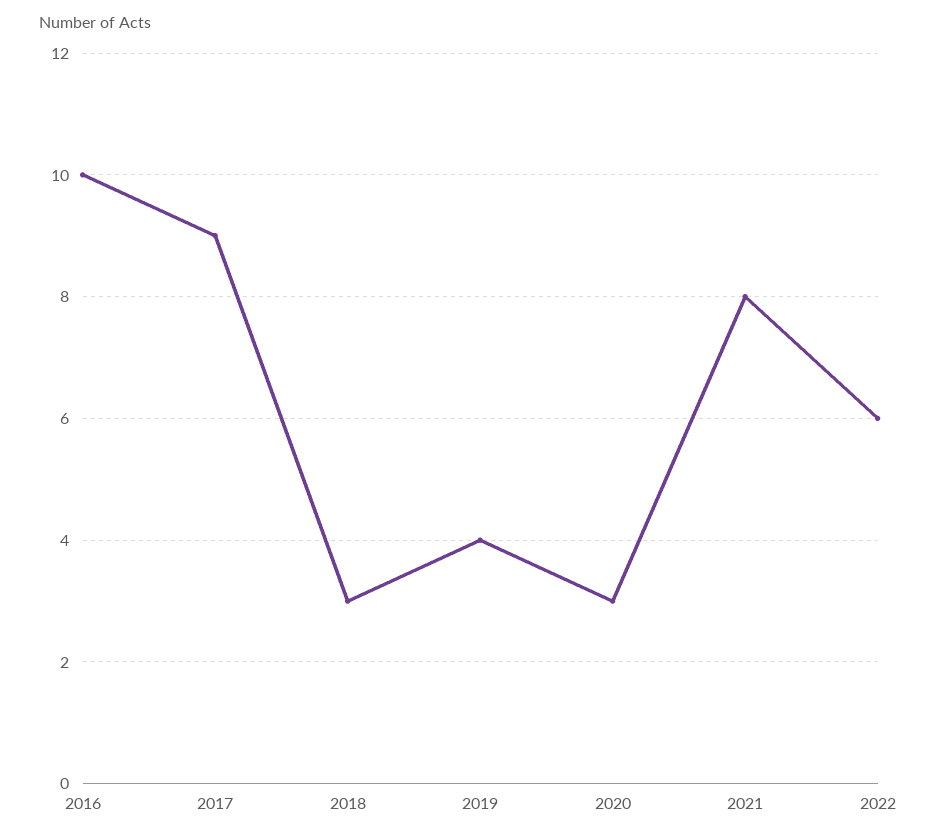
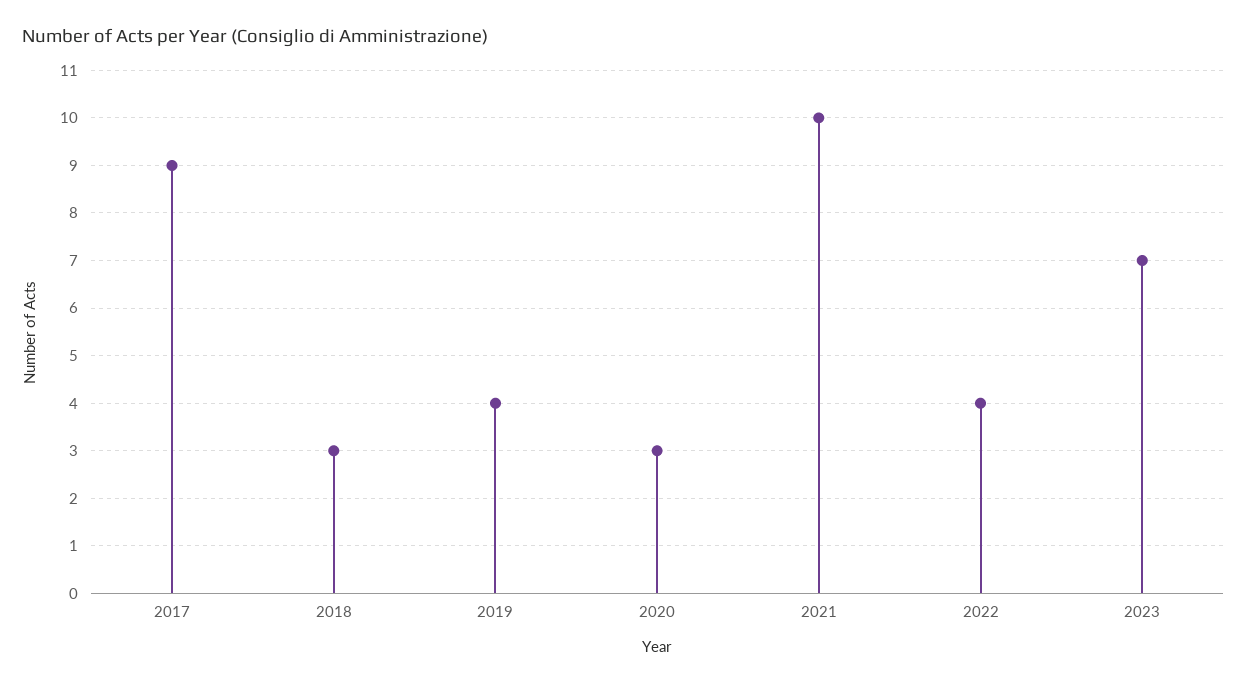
2016: 10 -> none
2021: 8 -> 10
2022: 6 -> 4
2023: none -> 7

